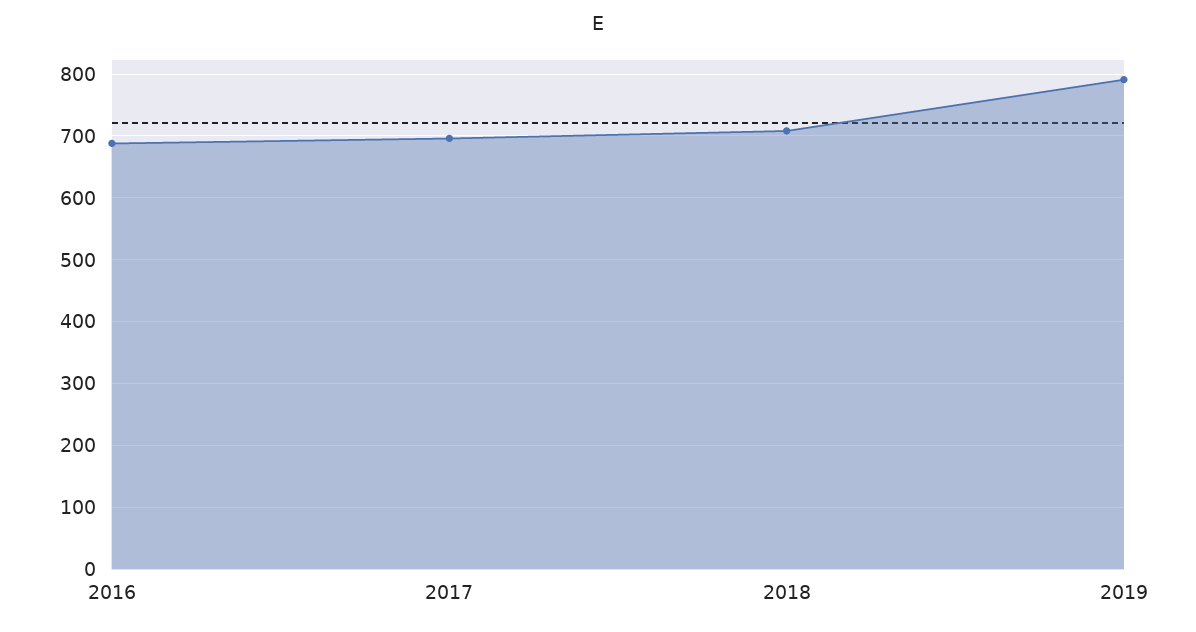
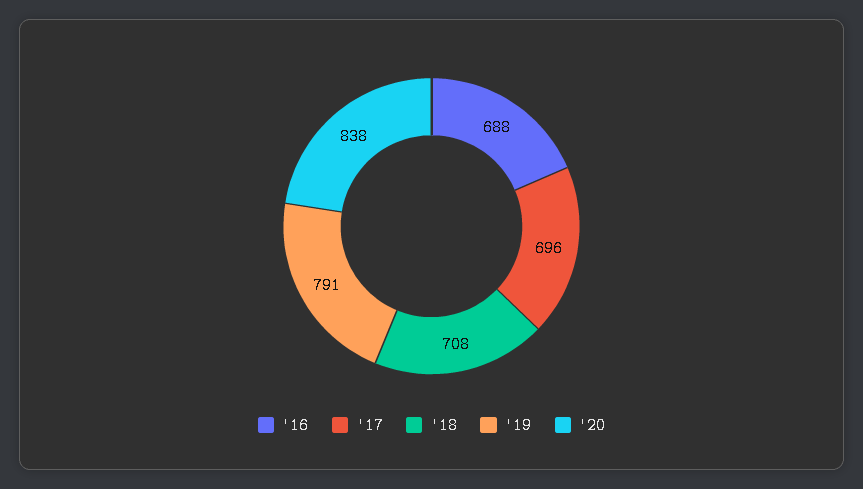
'20: none -> 838

